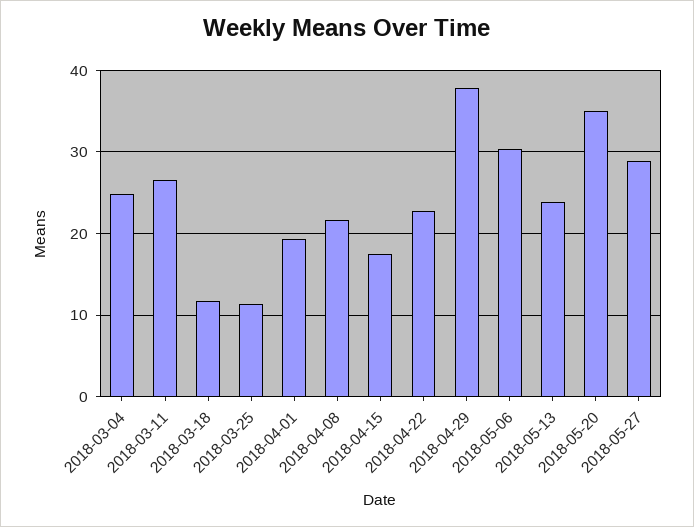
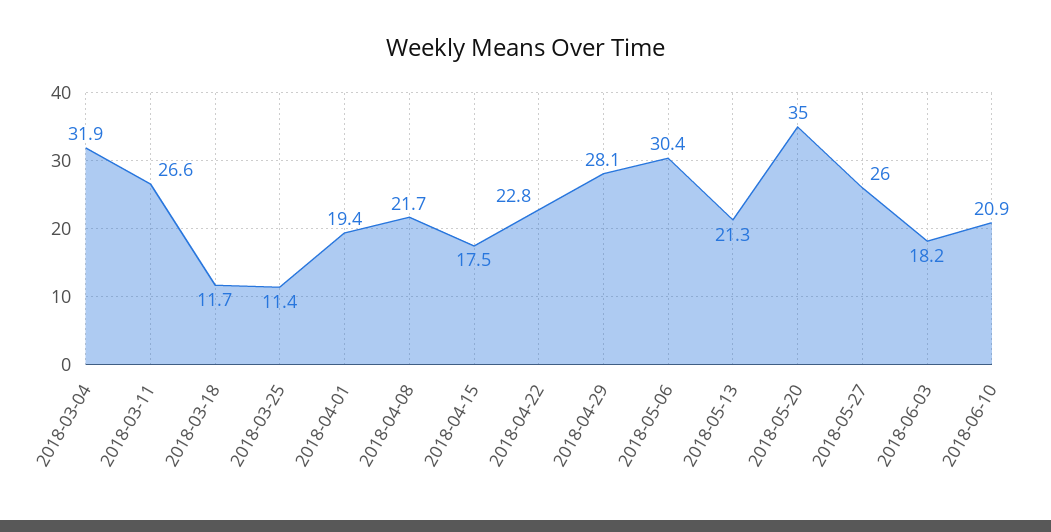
2018-03-04: 25 -> 31.9
2018-04-29: 38 -> 28.1
2018-05-13: 24 -> 21.3
2018-05-27: 29 -> 26
2018-06-03: none -> 18.2
2018-06-10: none -> 20.9

